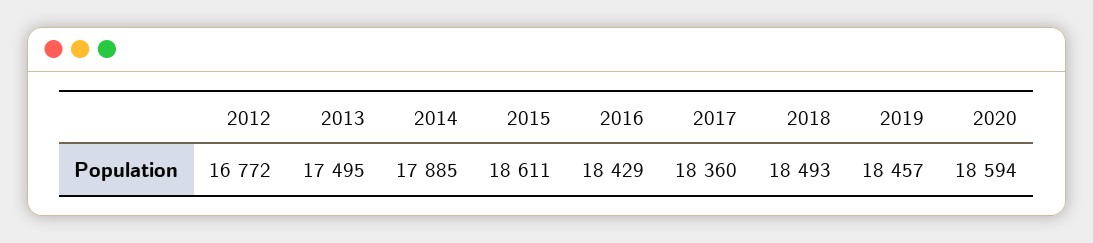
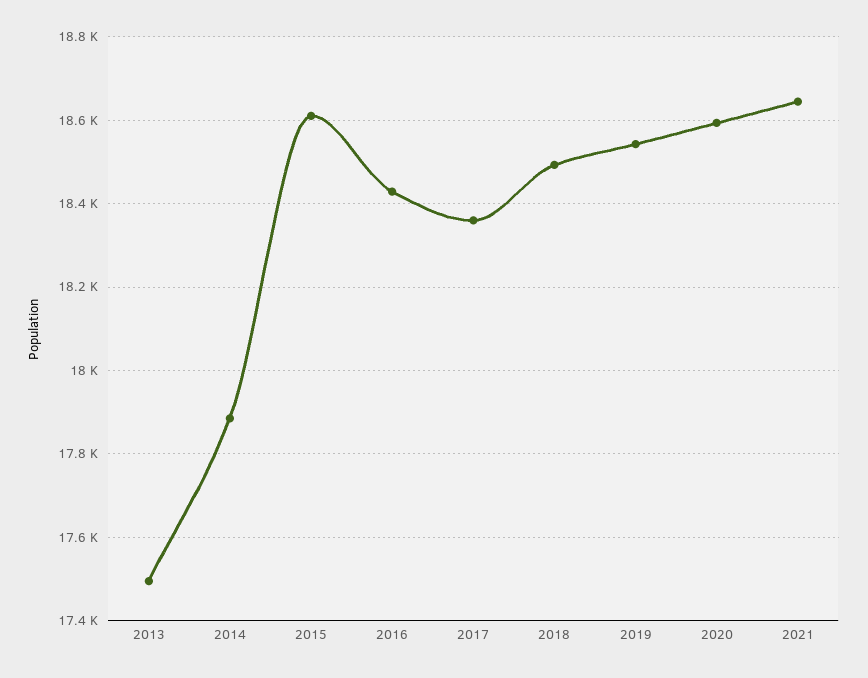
2012: 16772 -> none
2019: 18457 -> 18540
2021: none -> 18640

